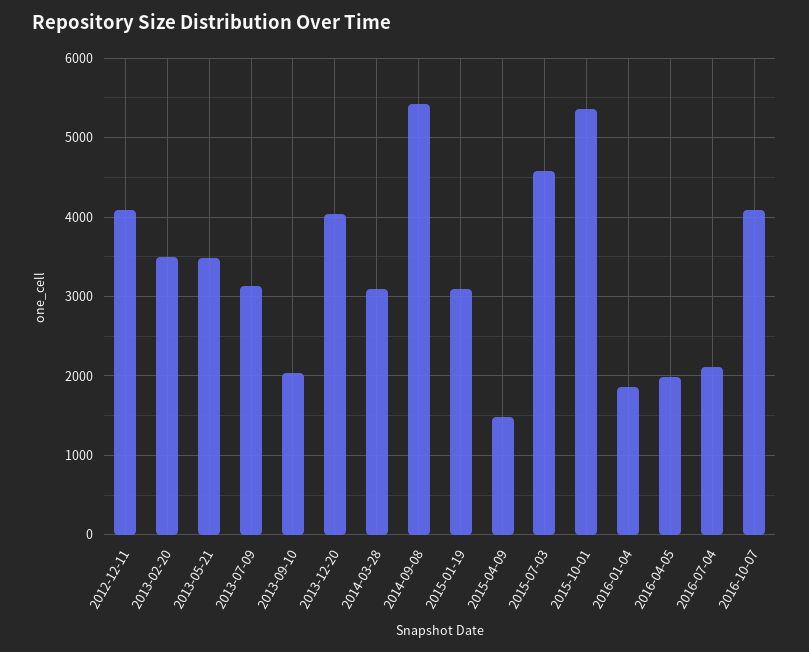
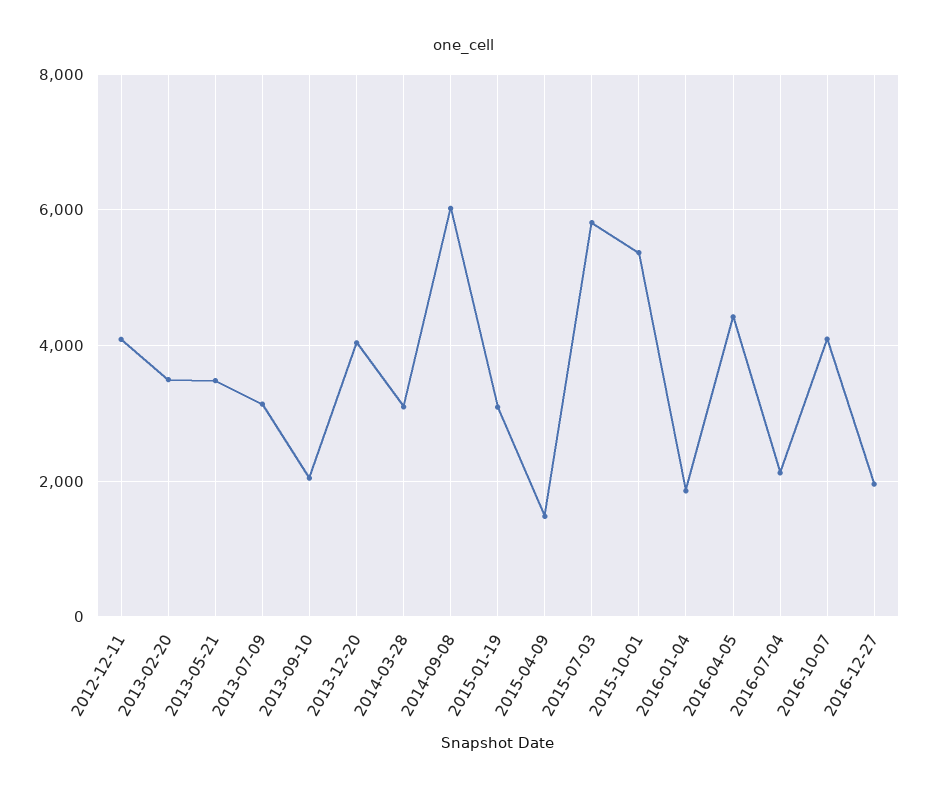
2014-09-08: 5400 -> 6000
2015-07-03: 4600 -> 5800
2016-04-05: 2000 -> 4400
2016-12-27: none -> 2000

